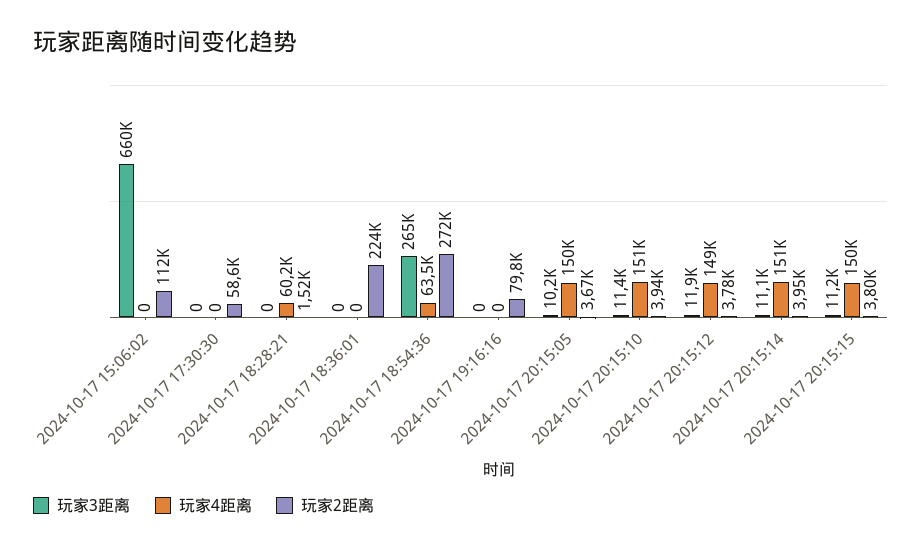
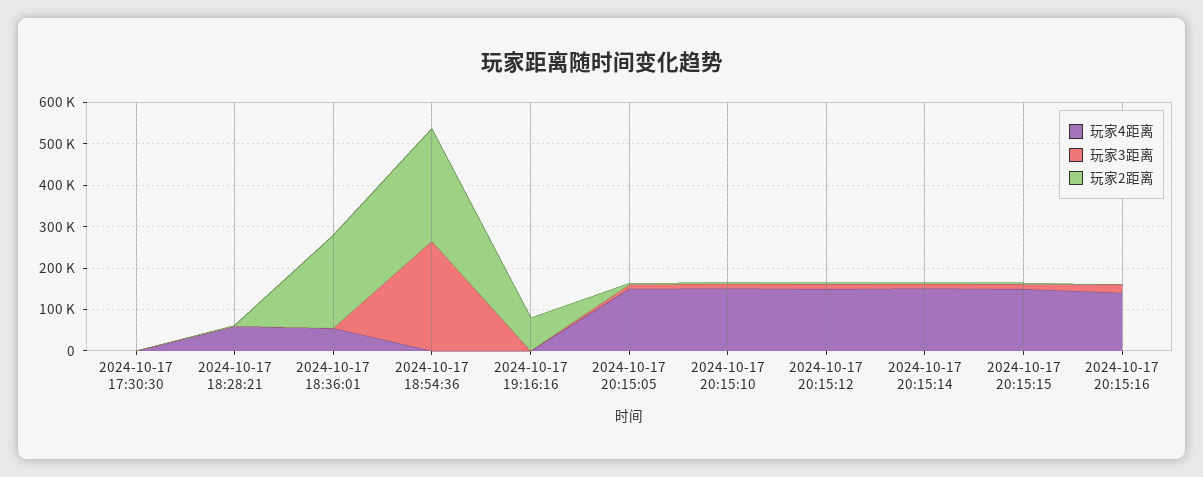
玩家3距离, 2024-10-17 15:06:02: 660000 -> none
玩家4距离, 2024-10-17 15:06:02: 0 -> none
玩家2距离, 2024-10-17 15:06:02: 112000 -> none
玩家2距离, 2024-10-17 17:30:30: 58600 -> 0
玩家4距离, 2024-10-17 18:36:01: 0 -> 60000
玩家4距离, 2024-10-17 18:54:36: 63500 -> 0
玩家4距离, 2024-10-17 20:15:16: none -> 140000
玩家3距离, 2024-10-17 20:15:16: none -> 20000
玩家2距离, 2024-10-17 20:15:16: none -> 0

